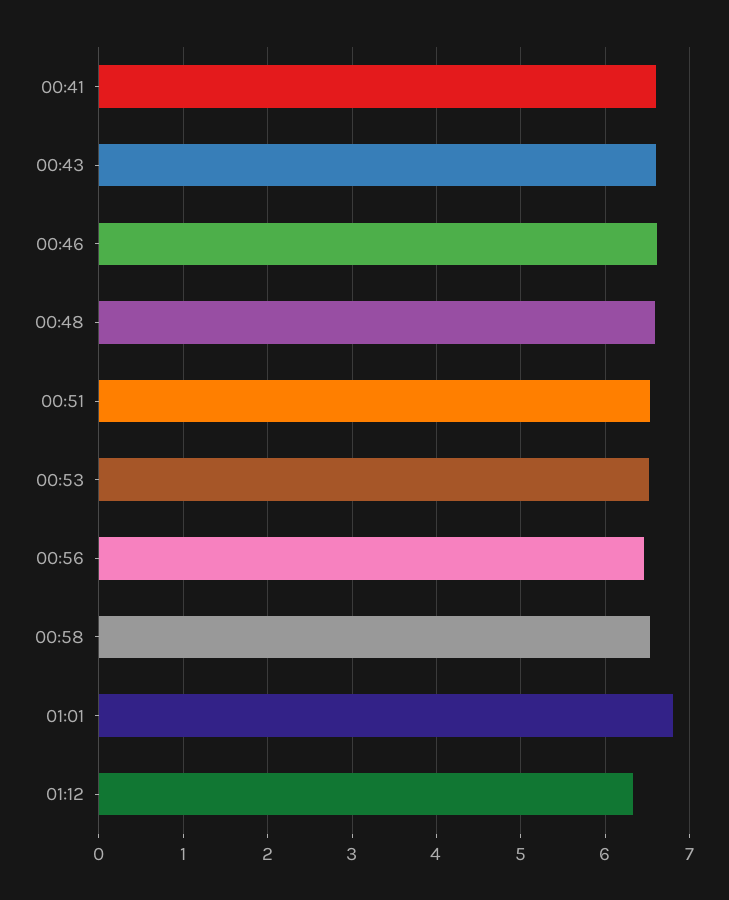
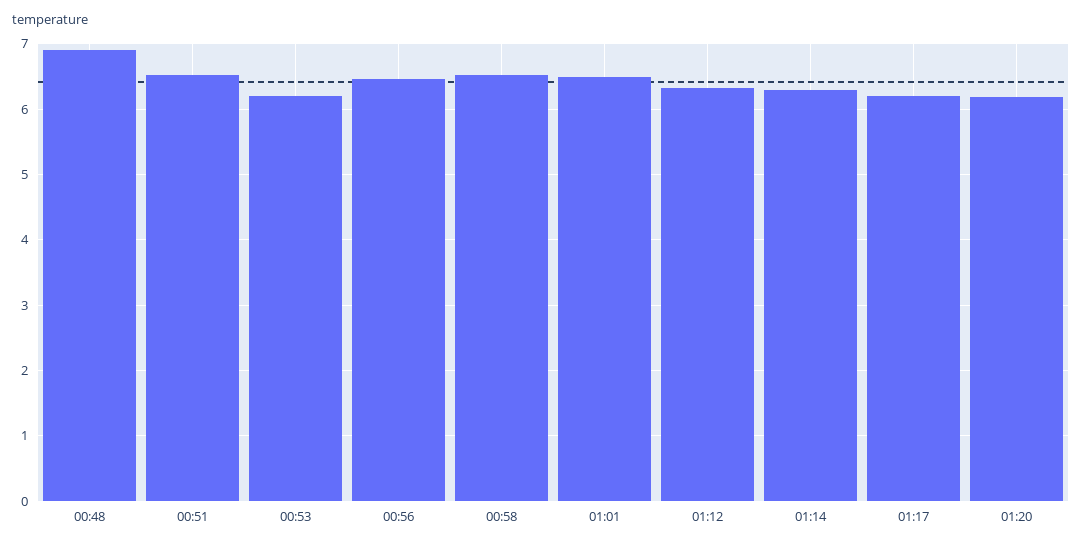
00:41: 6.6 -> none
00:43: 6.6 -> none
00:46: 6.6 -> none
00:48: 6.6 -> 6.9
00:53: 6.5 -> 6.2
01:01: 6.8 -> 6.5
01:14: none -> 6.3
01:17: none -> 6.2
01:20: none -> 6.2

